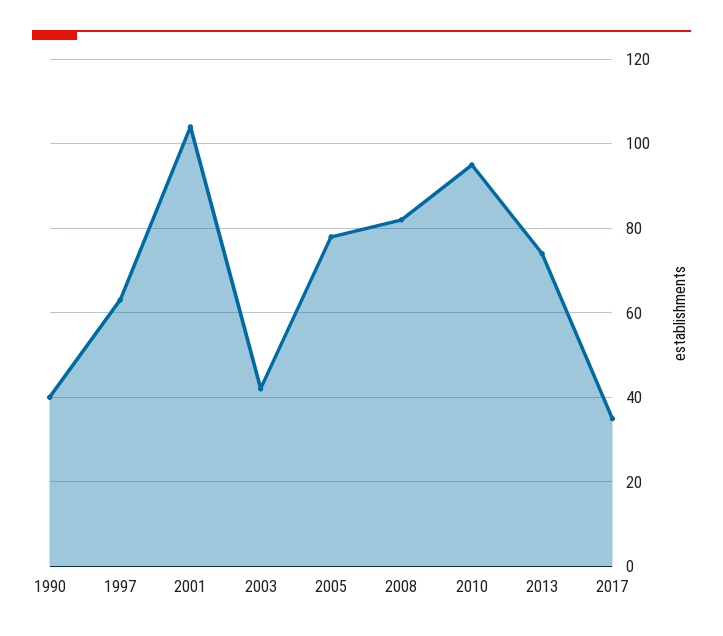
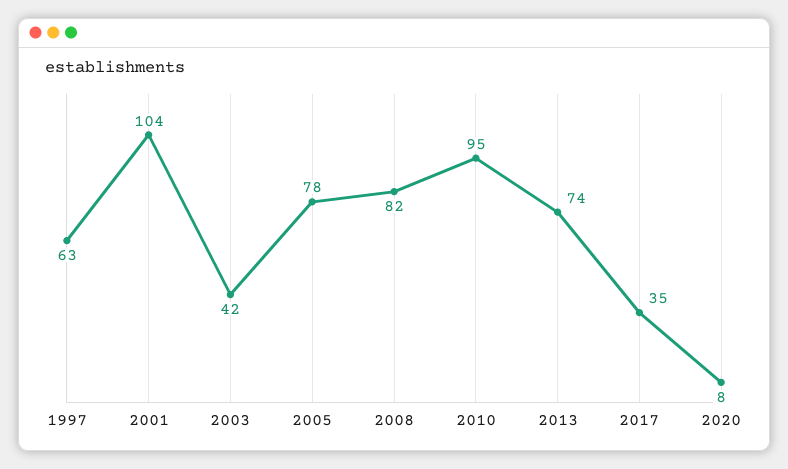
1990: 40 -> none
2020: none -> 8

